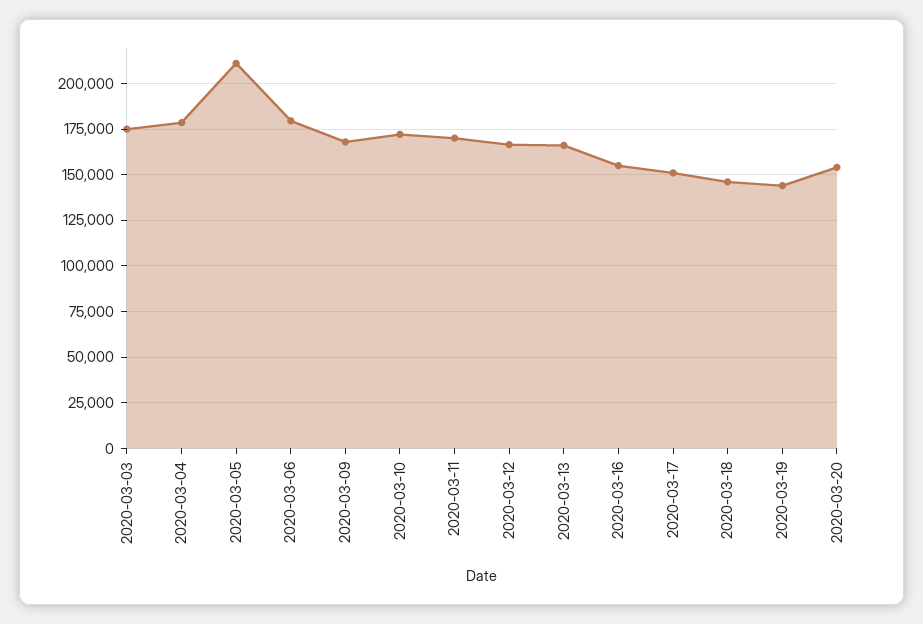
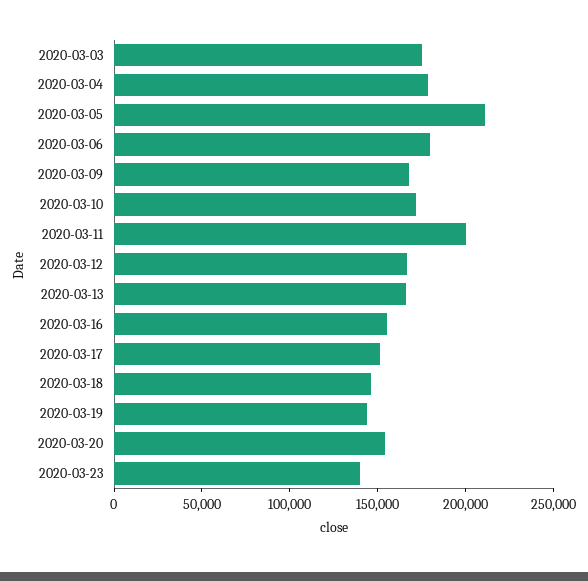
2020-03-11: 170000 -> 200000
2020-03-23: none -> 140000

